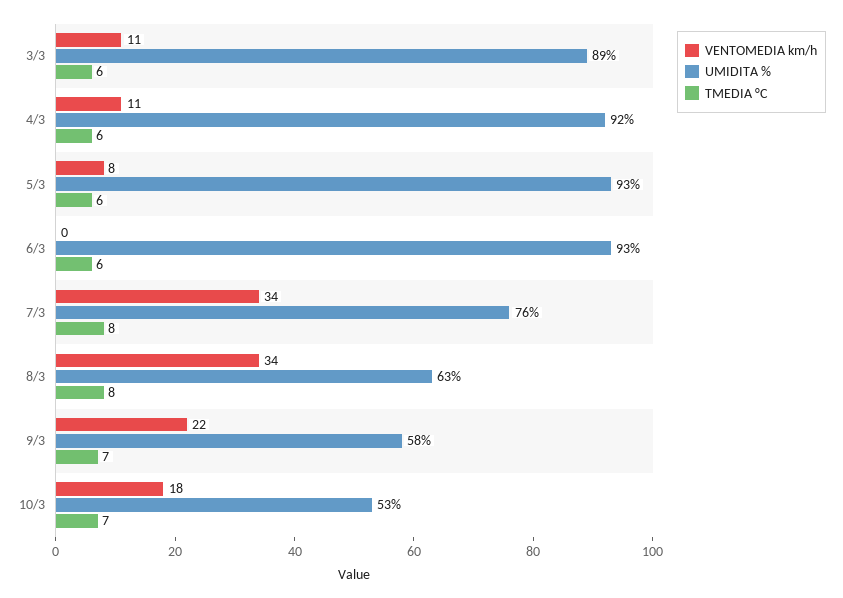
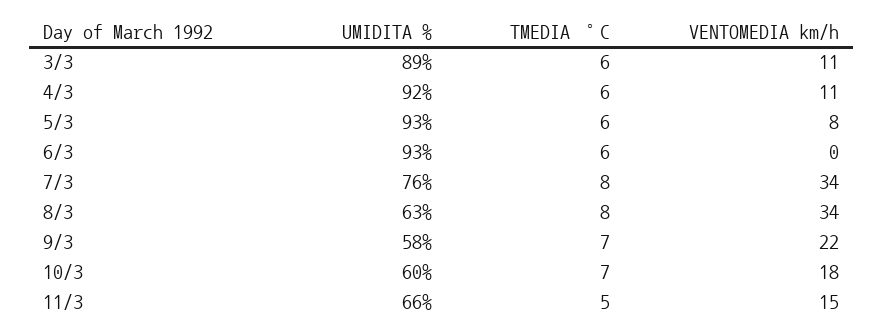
UMIDITA %, 10/3: 53 -> 60
UMIDITA %, 11/3: none -> 66
TMEDIA °C, 11/3: none -> 5
VENTOMEDIA km/h, 11/3: none -> 15

